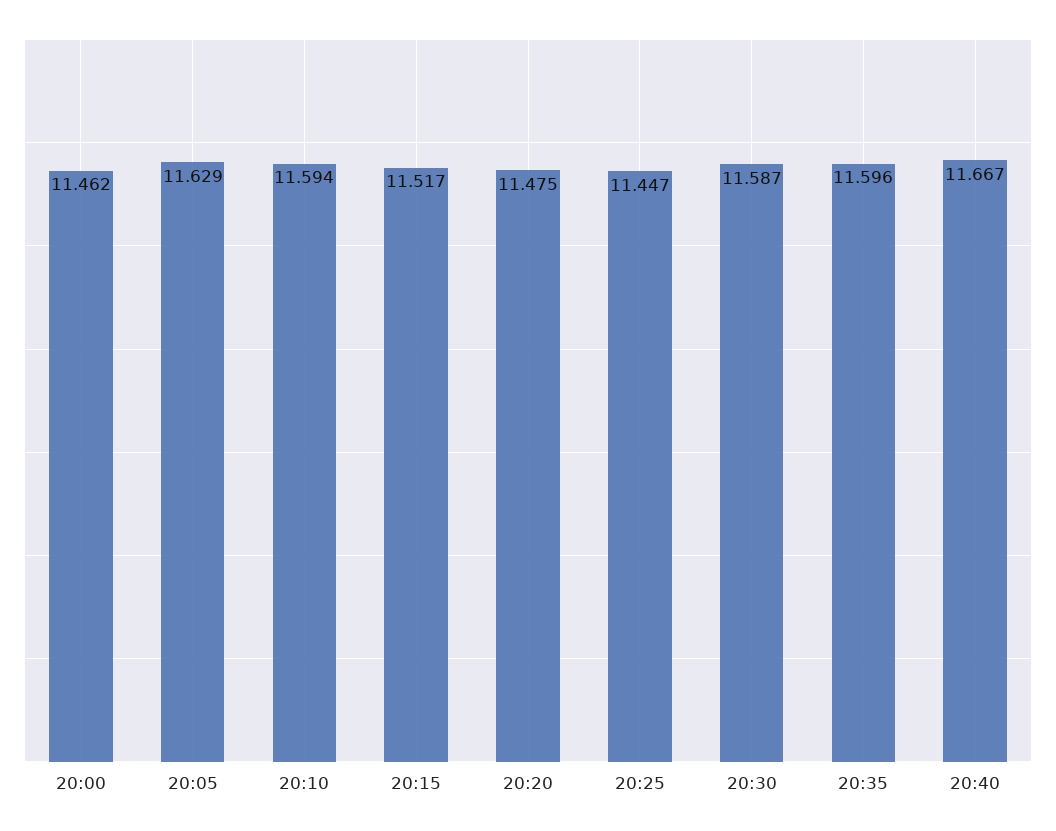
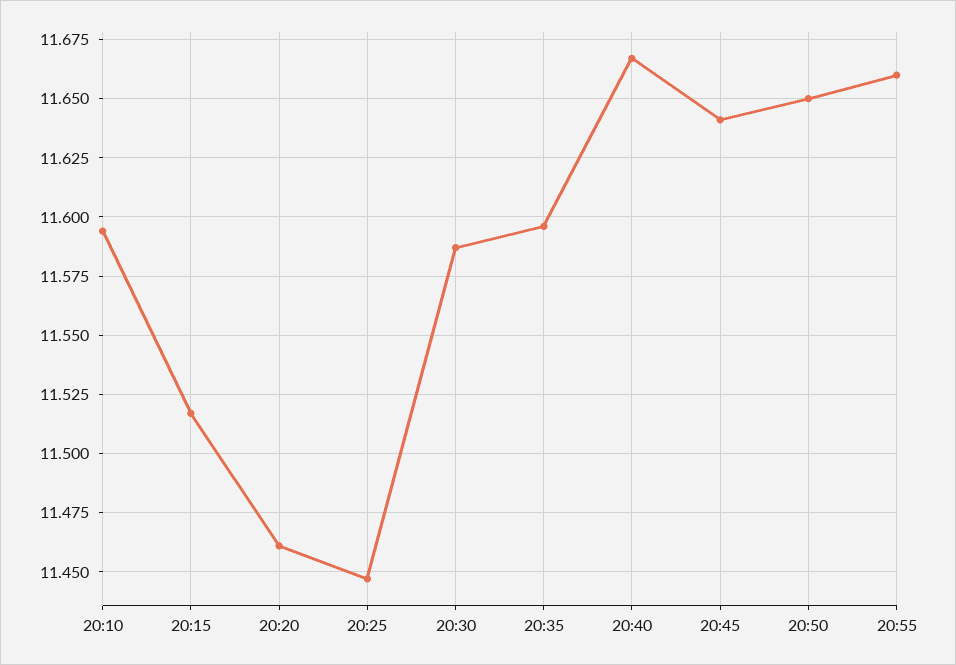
20:00: 11.462 -> none
20:05: 11.629 -> none
20:20: 11.475 -> 11.46
20:45: none -> 11.64
20:50: none -> 11.65
20:55: none -> 11.66

